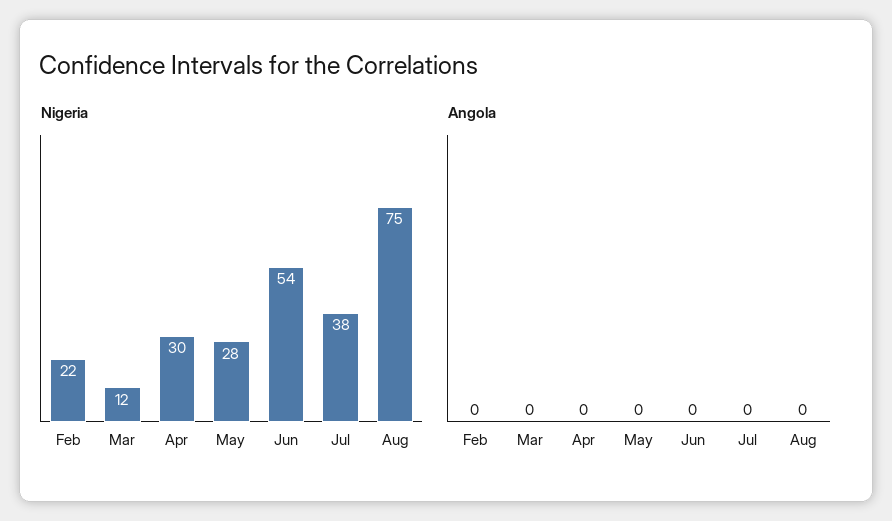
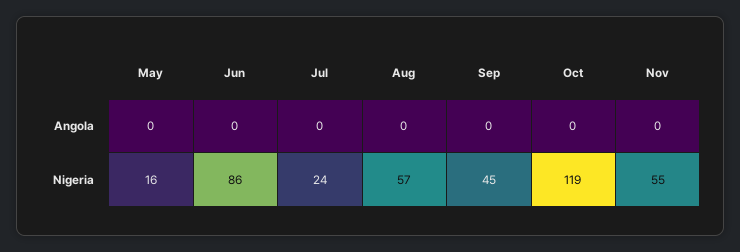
Nigeria, Feb: 22 -> none
Nigeria, Mar: 12 -> none
Nigeria, Apr: 30 -> none
Nigeria, May: 28 -> 16
Nigeria, Jun: 54 -> 86
Nigeria, Jul: 38 -> 24
Nigeria, Aug: 75 -> 57
Angola, Feb: 0 -> none
Angola, Mar: 0 -> none
Angola, Apr: 0 -> none
Angola, Sep: none -> 0
Angola, Oct: none -> 0
Angola, Nov: none -> 0
Nigeria, Sep: none -> 45
Nigeria, Oct: none -> 119
Nigeria, Nov: none -> 55

